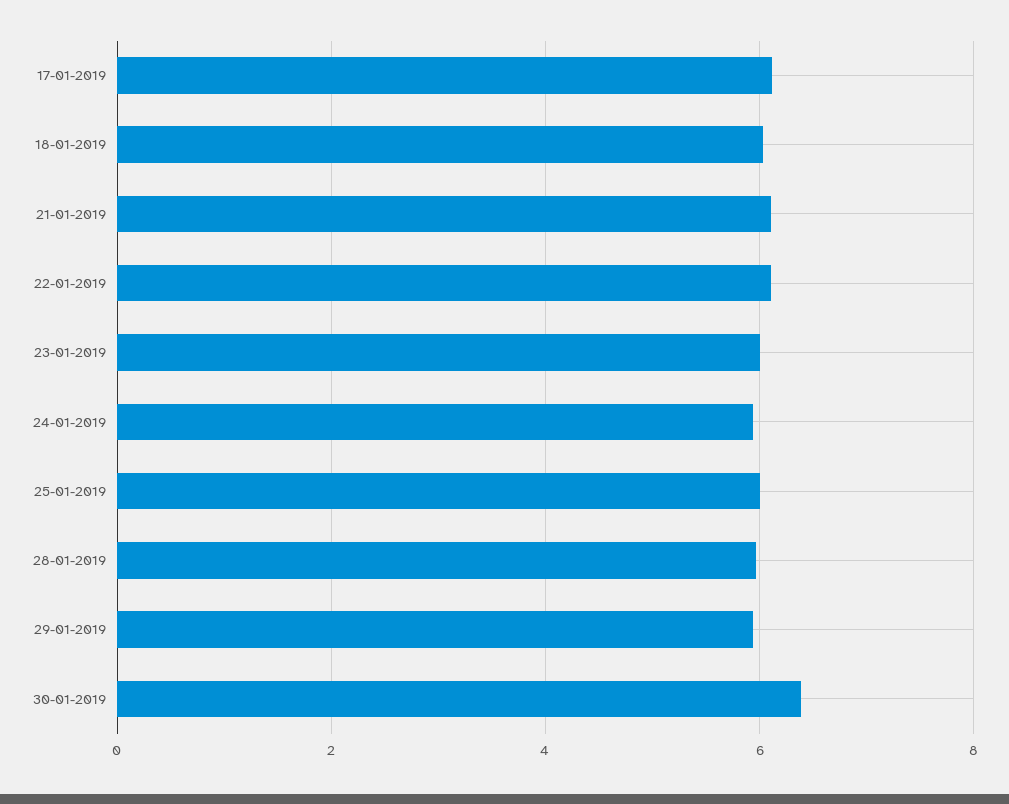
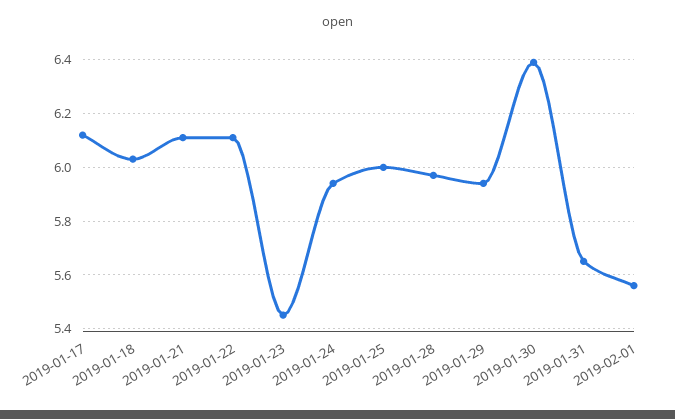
23-01-2019: 6 -> 5.45
2019-01-31: none -> 5.65
2019-02-01: none -> 5.55

